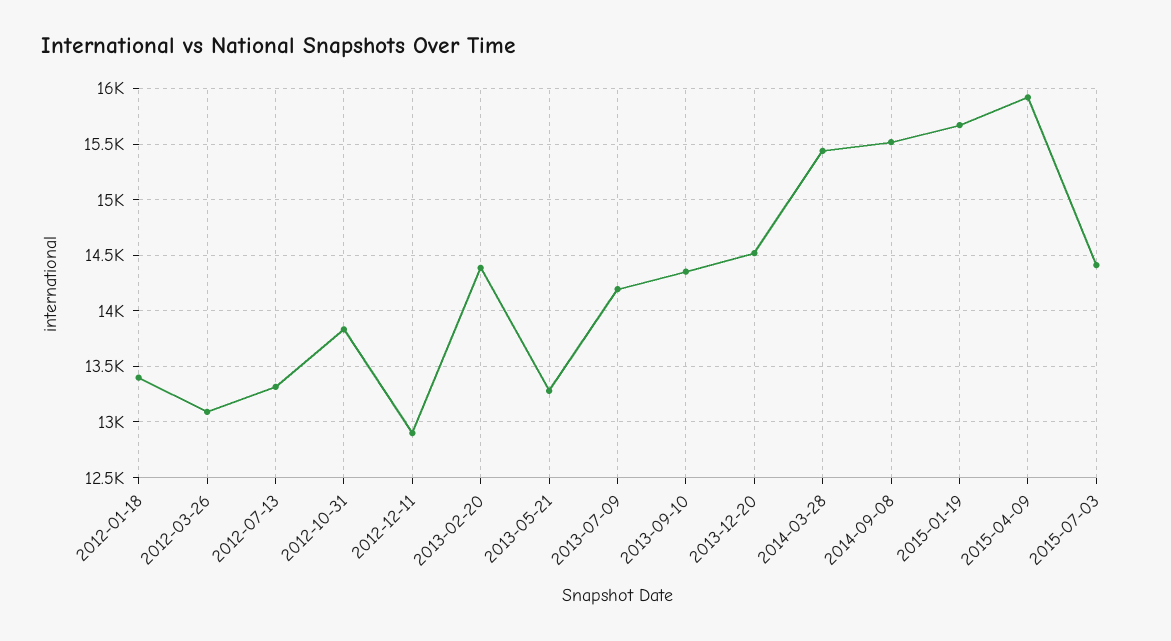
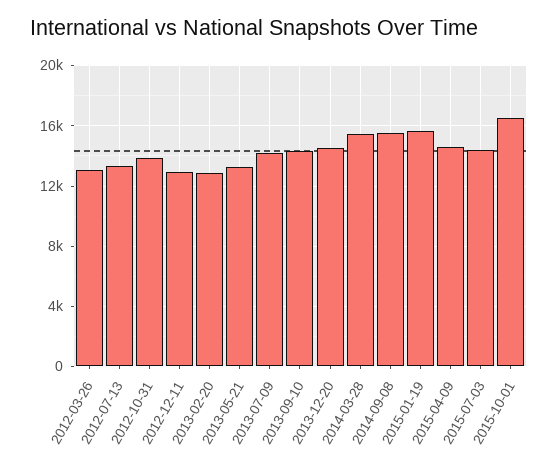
2012-01-18: 13400 -> none
2013-02-20: 14400 -> 13000
2015-04-09: 15900 -> 14500
2015-10-01: none -> 16500

